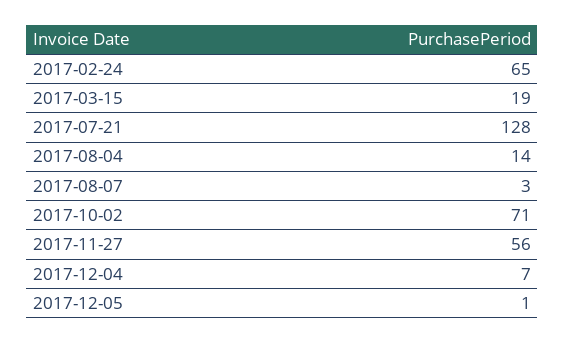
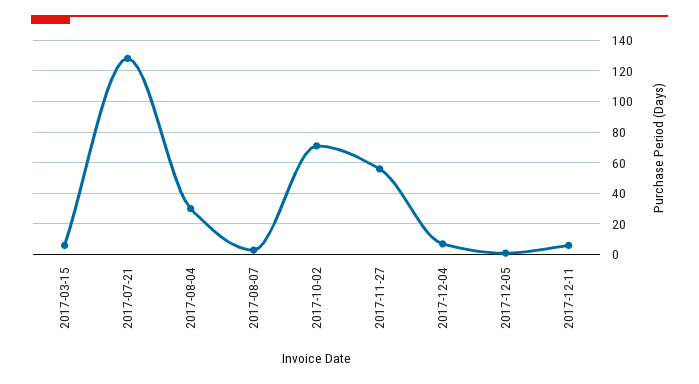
2017-02-24: 65 -> none
2017-03-15: 19 -> 5
2017-08-04: 14 -> 30
2017-12-11: none -> 5

